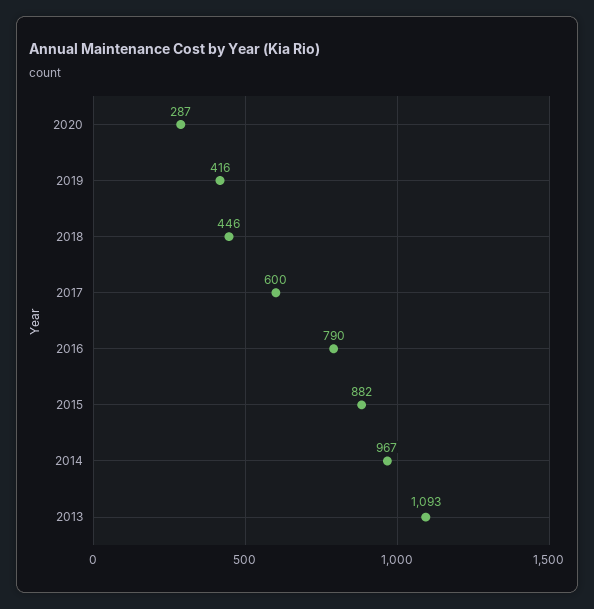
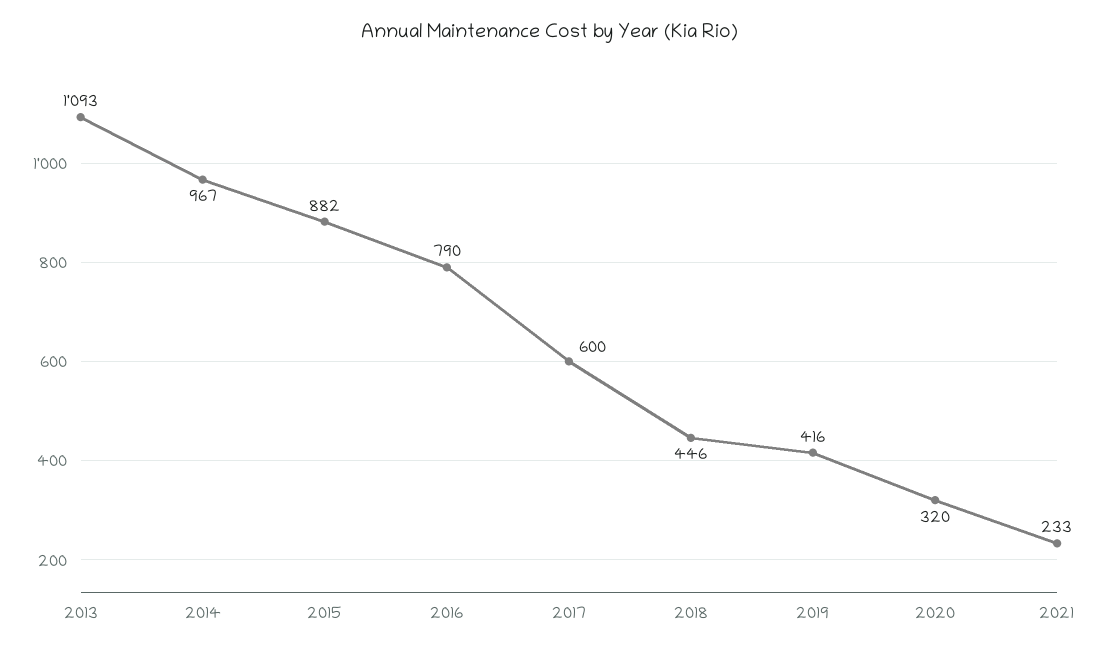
2020: 287 -> 320
2021: none -> 233

